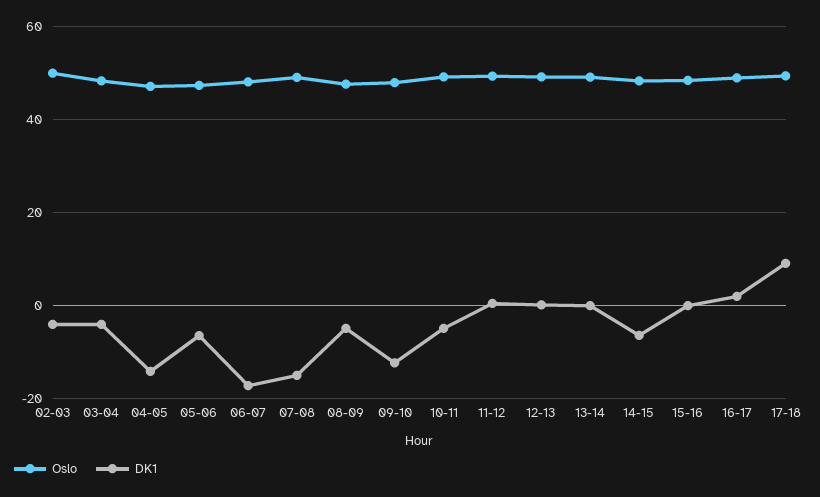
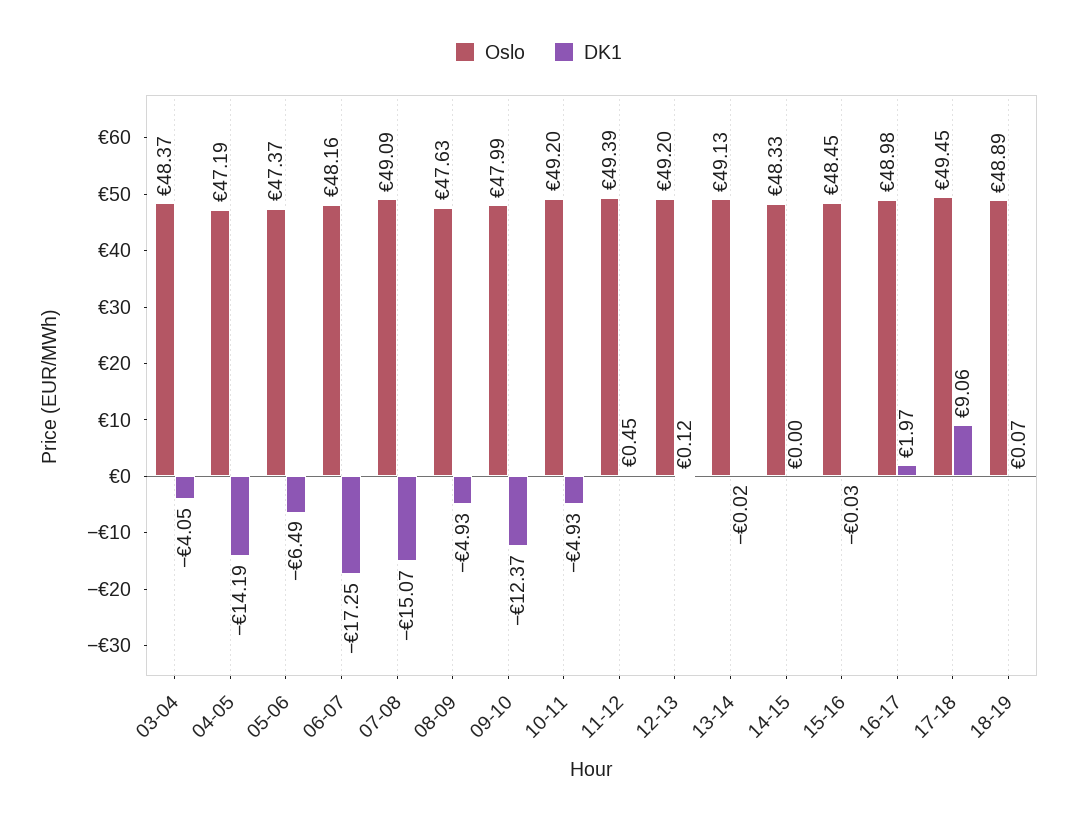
Oslo, 02-03: 50 -> none
DK1, 02-03: -4 -> none
DK1, 14-15: -6 -> 0
Oslo, 18-19: none -> 48.89
DK1, 18-19: none -> 0.07

